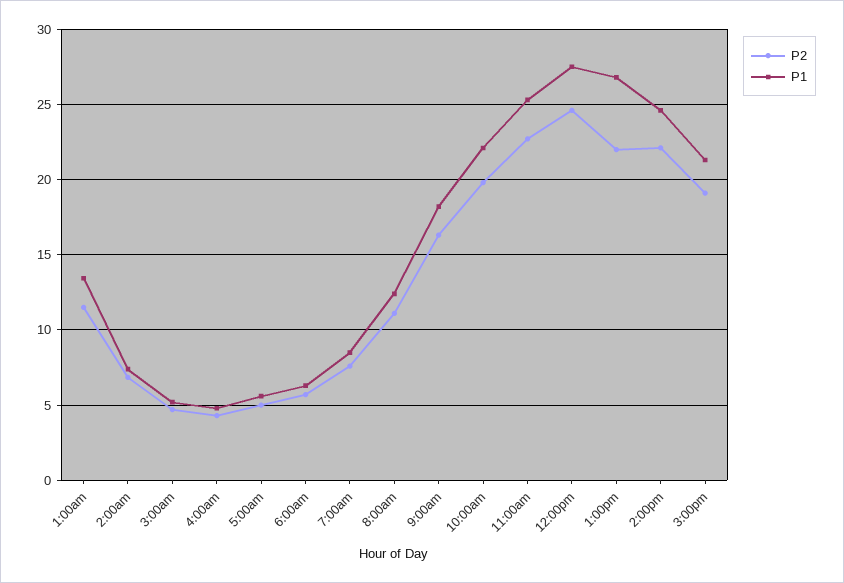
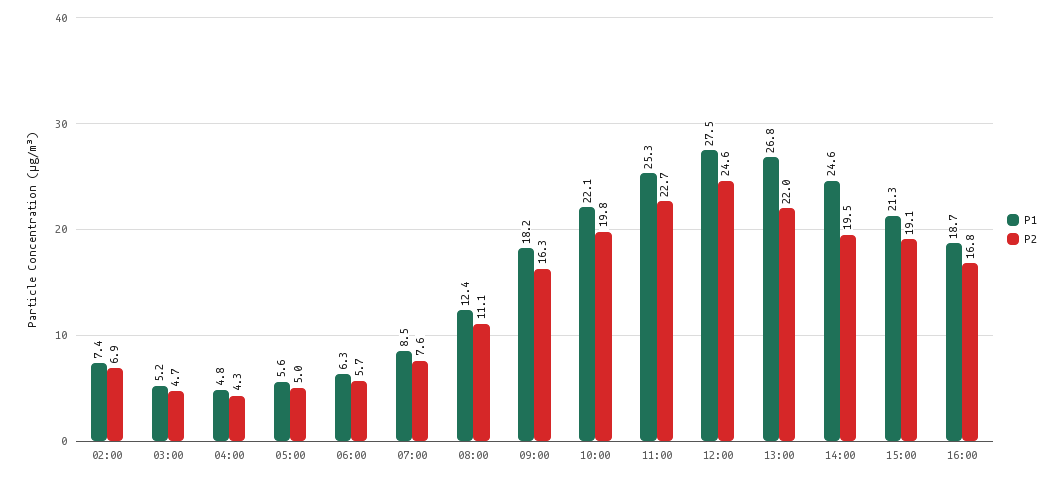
P2, 1:00am: 11.5 -> none
P1, 1:00am: 13.5 -> none
P2, 2:00pm: 22 -> 19.5
P1, 16:00: none -> 18.7
P2, 16:00: none -> 16.8

